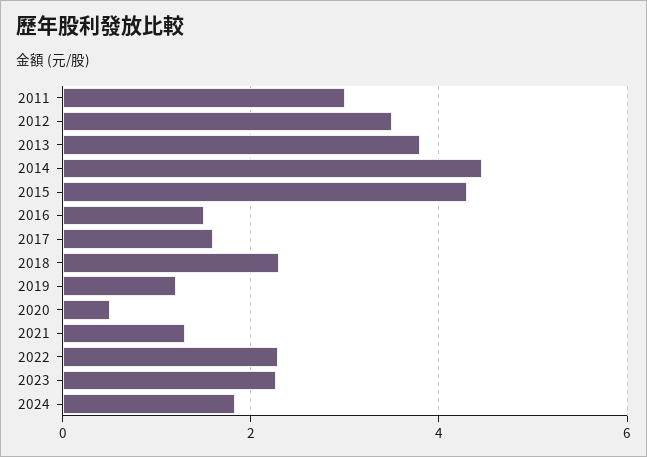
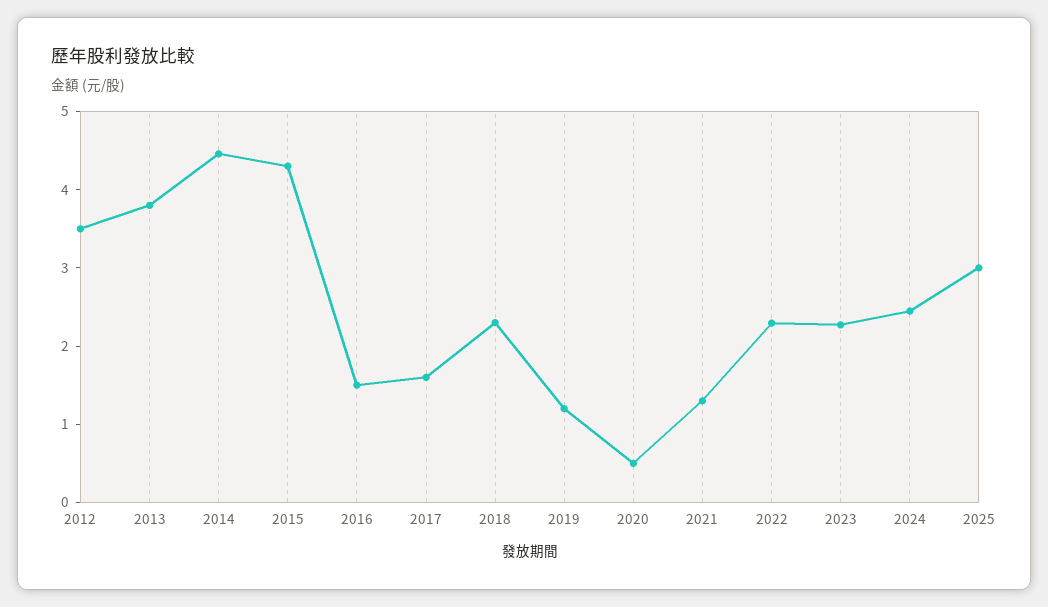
2011: 3 -> none
2024: 1.8 -> 2.4
2025: none -> 3

